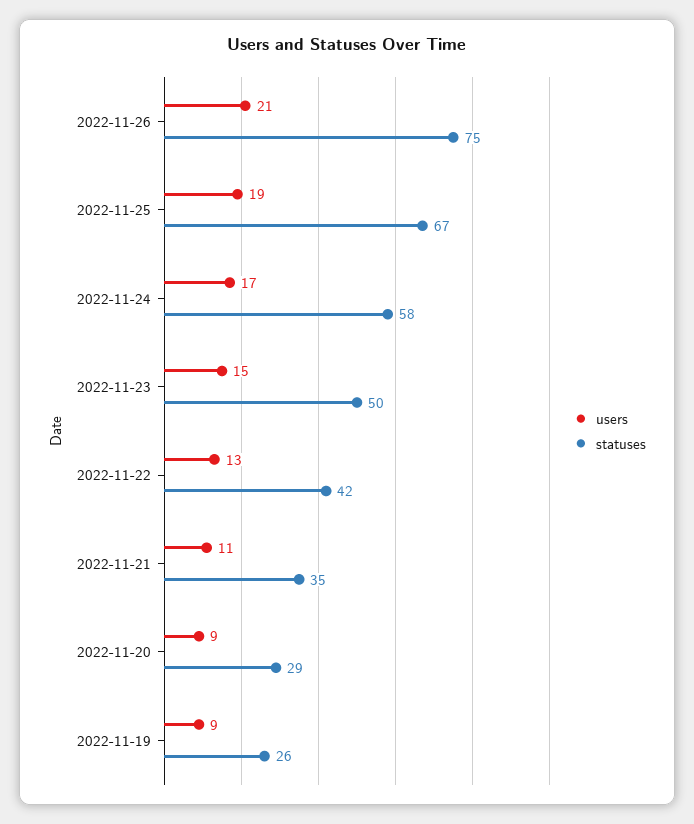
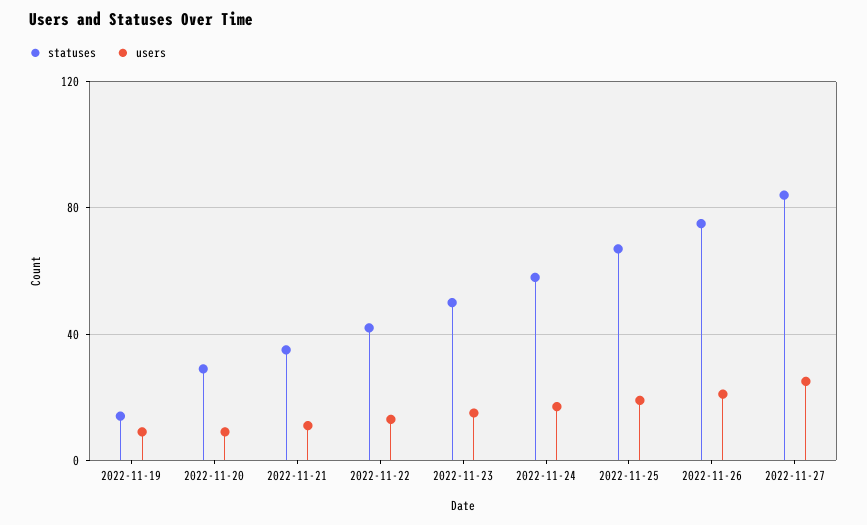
statuses, 2022-11-19: 26 -> 15
statuses, 2022-11-27: none -> 85
users, 2022-11-27: none -> 25

